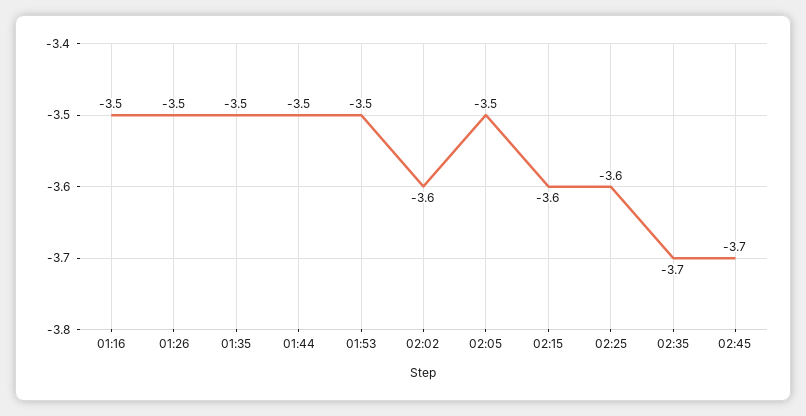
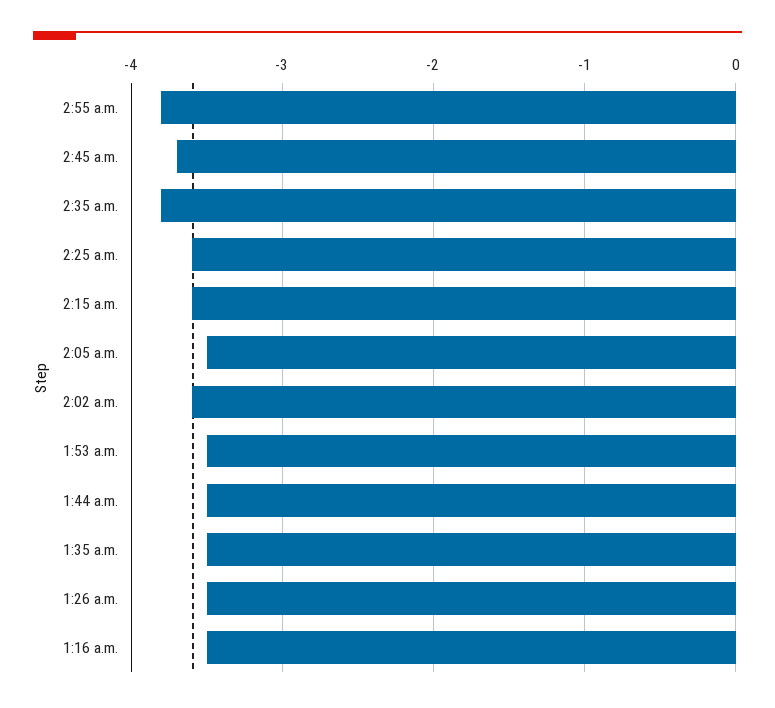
02:35: -3.7 -> -3.8
2:55 a.m.: none -> -3.8

